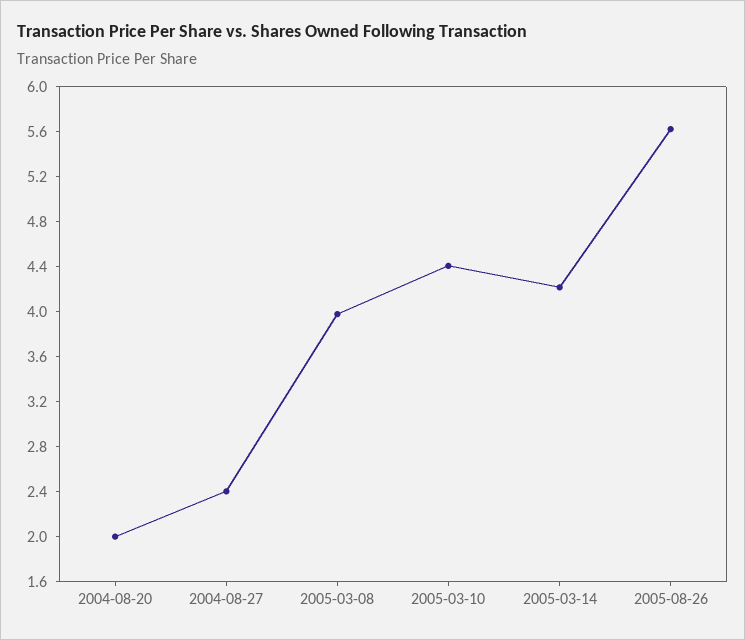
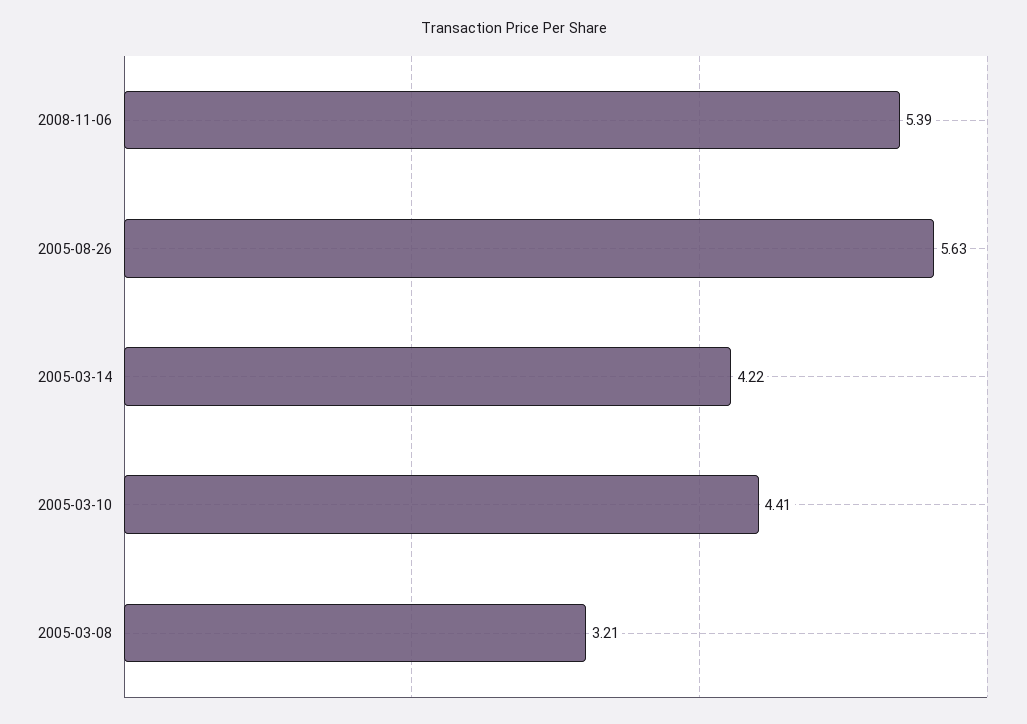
2004-08-20: 2 -> none
2004-08-27: 2.4 -> none
2005-03-08: 4 -> 3.21
2008-11-06: none -> 5.39

